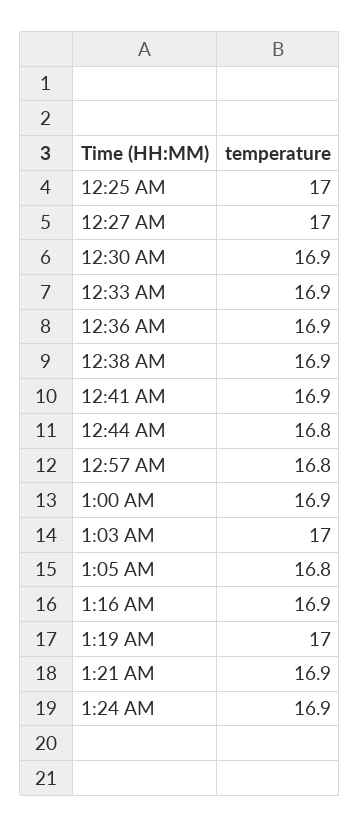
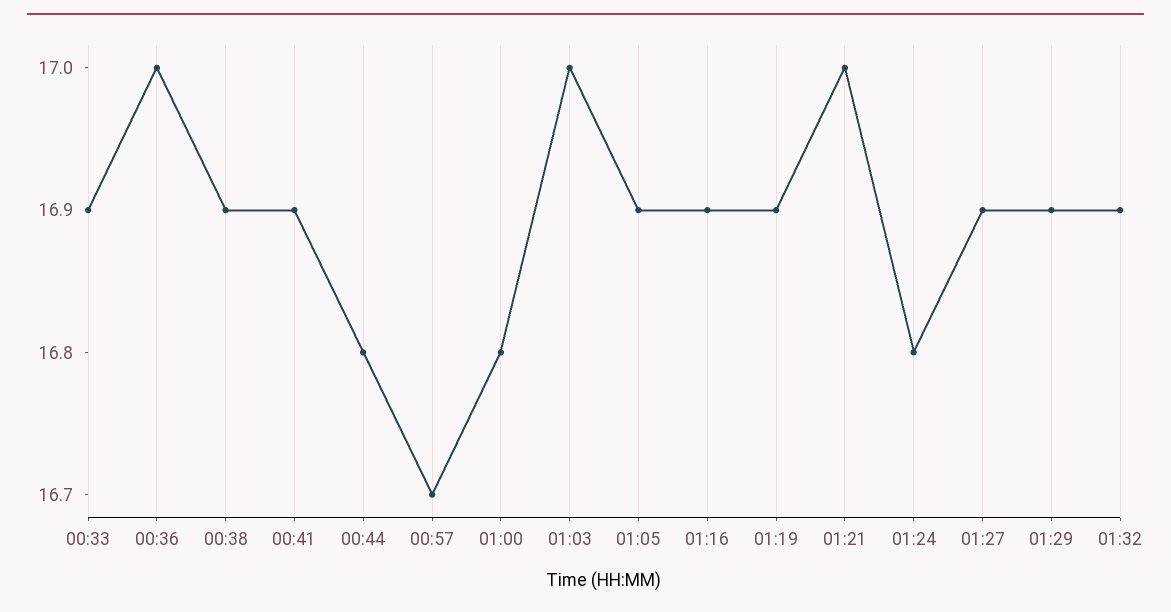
12:25 AM: 17 -> none
12:27 AM: 17 -> none
12:30 AM: 16.9 -> none
12:36 AM: 16.9 -> 17
12:57 AM: 16.8 -> 16.7
1:00 AM: 16.9 -> 16.8
1:05 AM: 16.8 -> 16.9
1:19 AM: 17 -> 16.9
1:21 AM: 16.9 -> 17
1:24 AM: 16.9 -> 16.8
01:27: none -> 16.9
01:29: none -> 16.9
01:32: none -> 16.9

